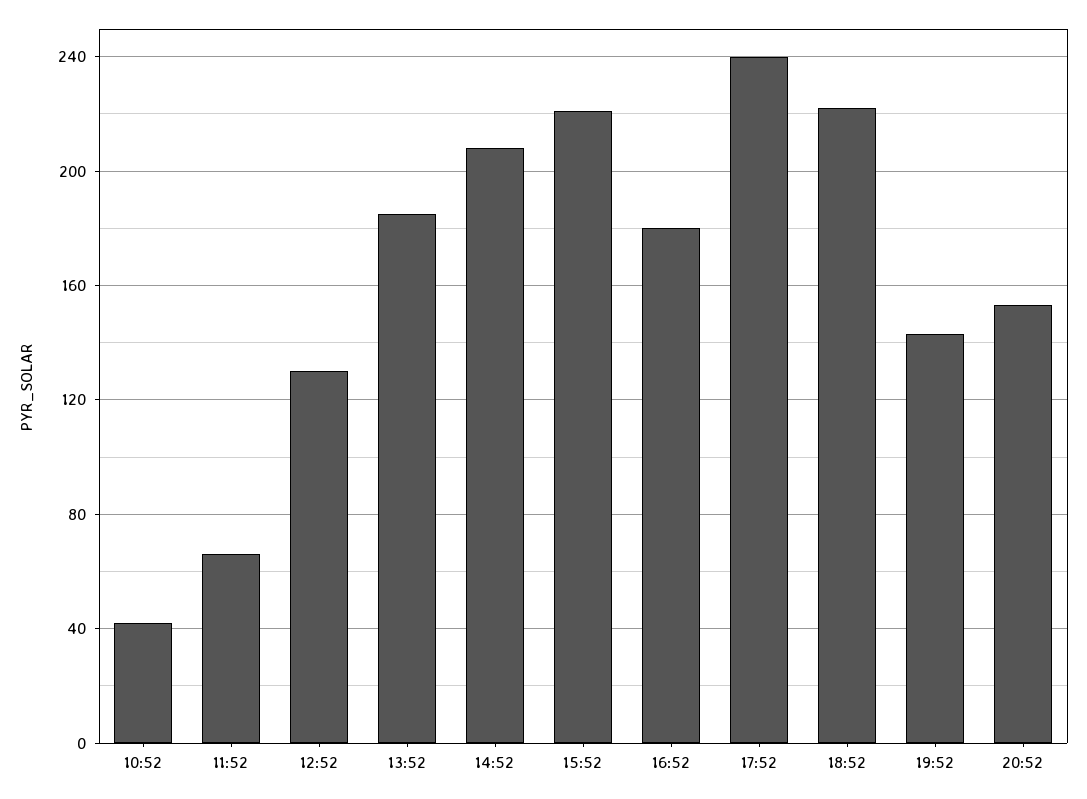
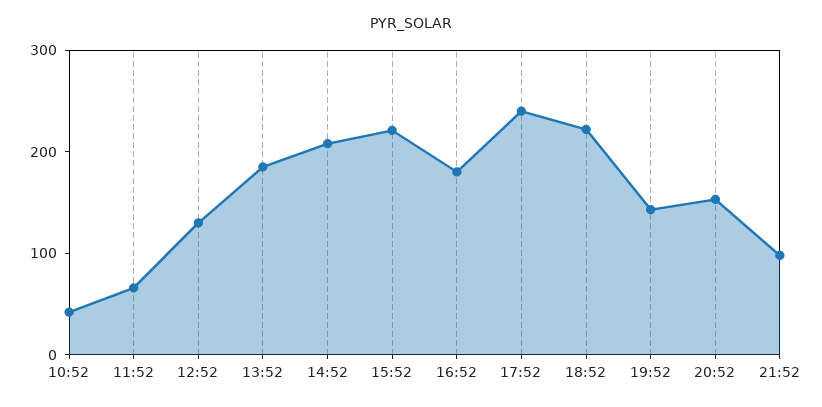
21:52: none -> 100

